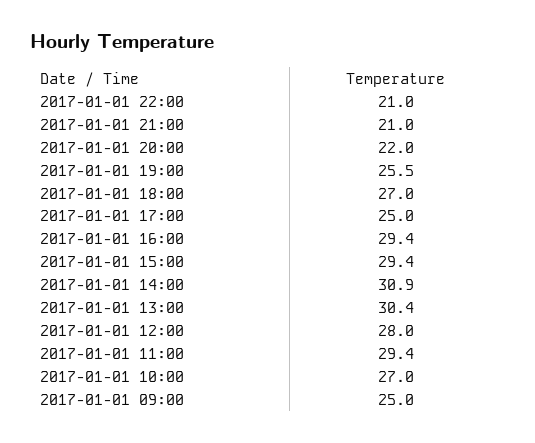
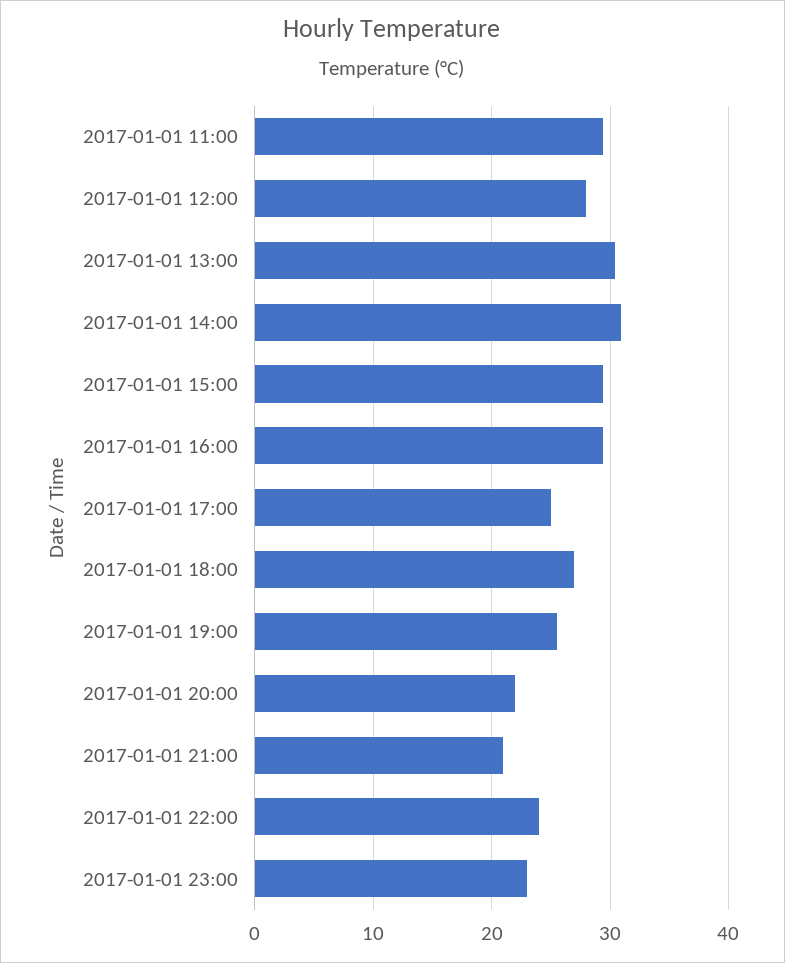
2017-01-01 22:00: 21 -> 24
2017-01-01 10:00: 27 -> none
2017-01-01 09:00: 25 -> none
2017-01-01 23:00: none -> 23

